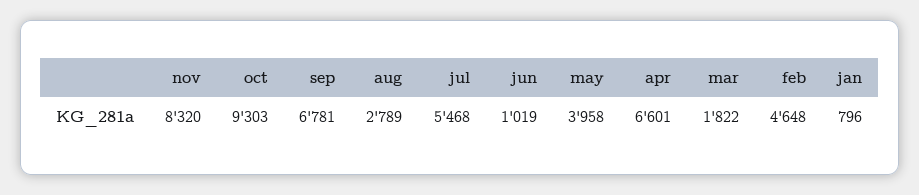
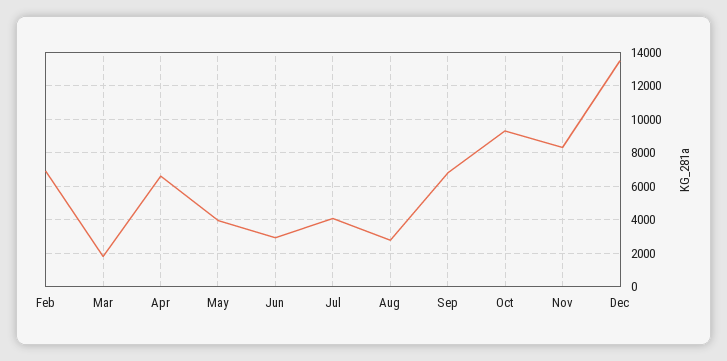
jul: 5468 -> 4000
jun: 1019 -> 3000
feb: 4648 -> 7000
jan: 796 -> none
Dec: none -> 13500

